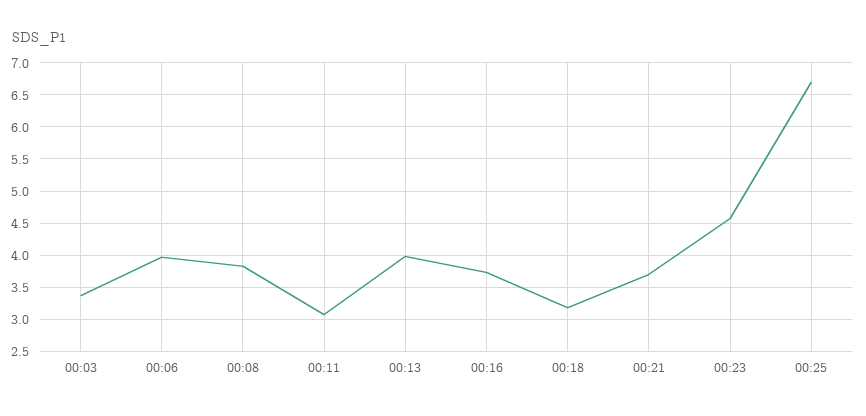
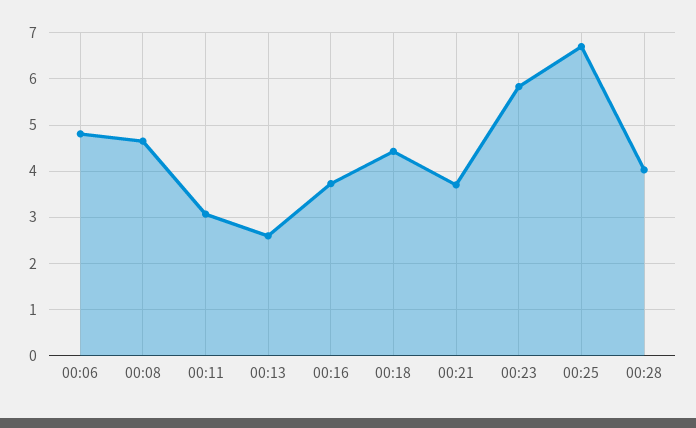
00:03: 3.4 -> none
00:06: 4 -> 4.8
00:08: 3.8 -> 4.6
00:13: 4 -> 2.6
00:18: 3.2 -> 4.4
00:23: 4.6 -> 5.8
00:28: none -> 4

